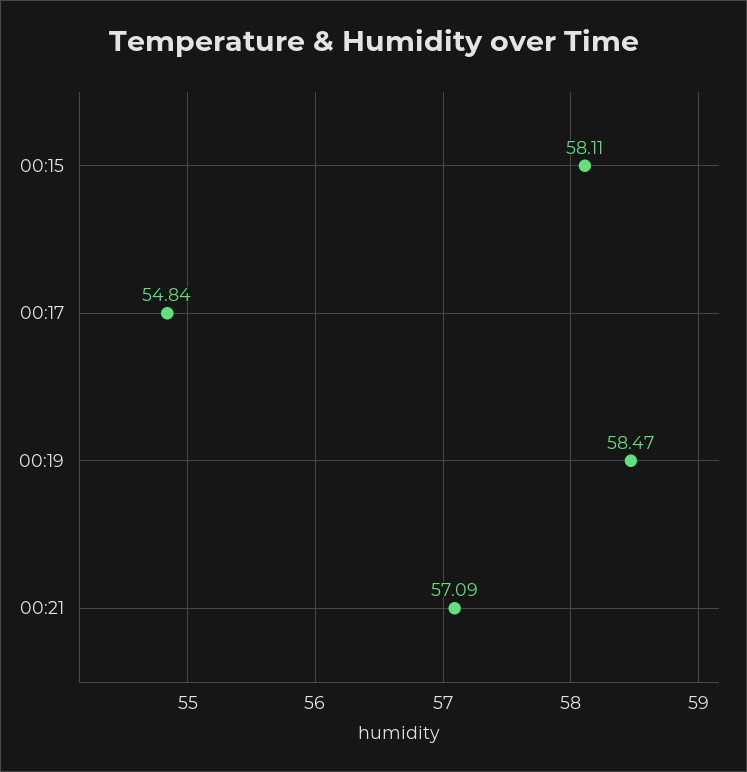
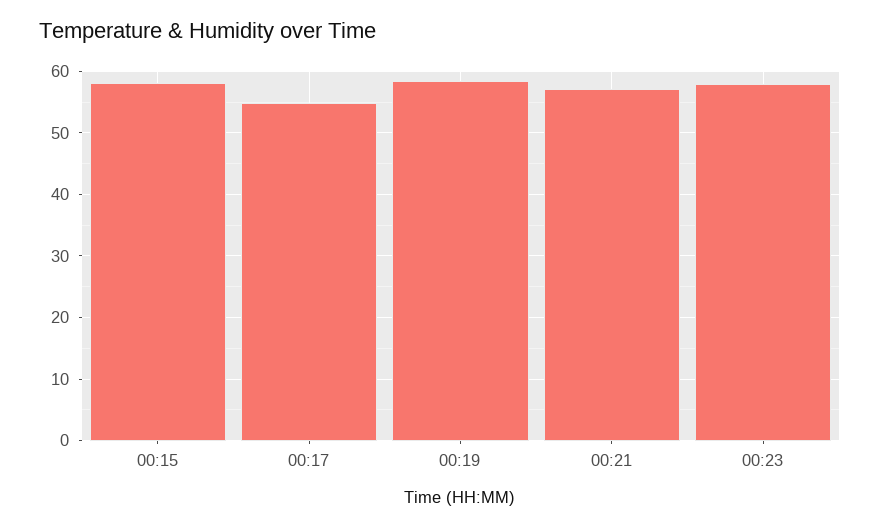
00:23: none -> 58

